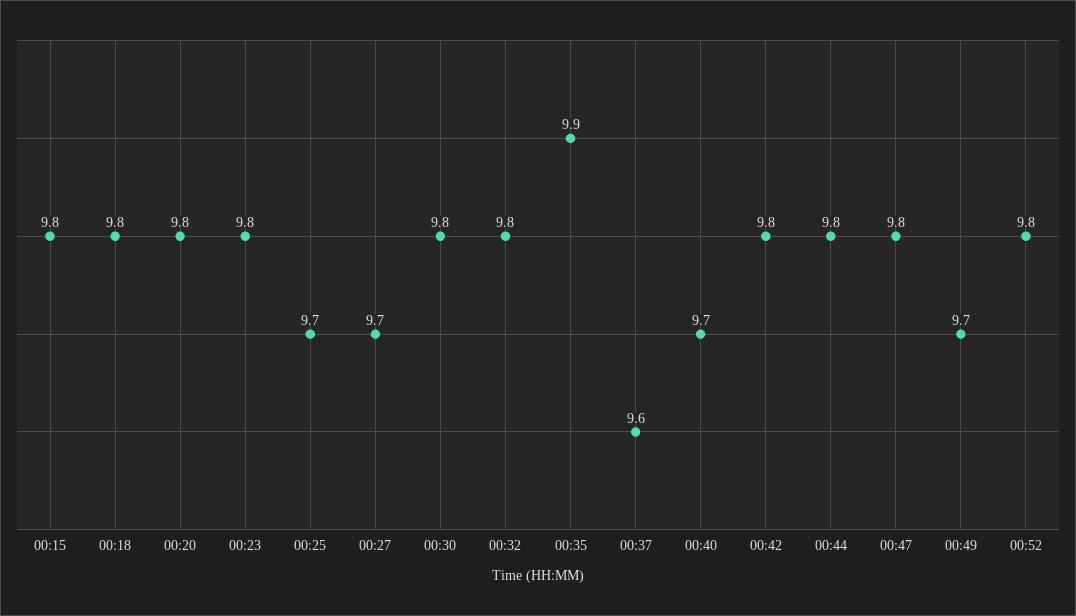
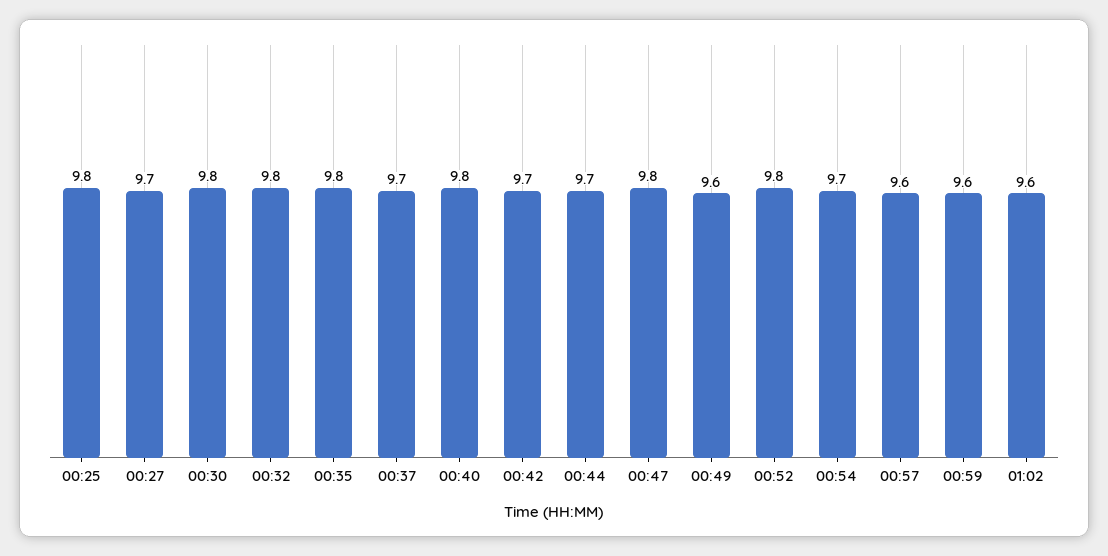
00:15: 9.8 -> none
00:18: 9.8 -> none
00:20: 9.8 -> none
00:23: 9.8 -> none
00:25: 9.7 -> 9.8
00:35: 9.9 -> 9.8
00:37: 9.6 -> 9.7
00:40: 9.7 -> 9.8
00:42: 9.8 -> 9.7
00:44: 9.8 -> 9.7
00:49: 9.7 -> 9.6
00:54: none -> 9.7
00:57: none -> 9.6
00:59: none -> 9.6
01:02: none -> 9.6

